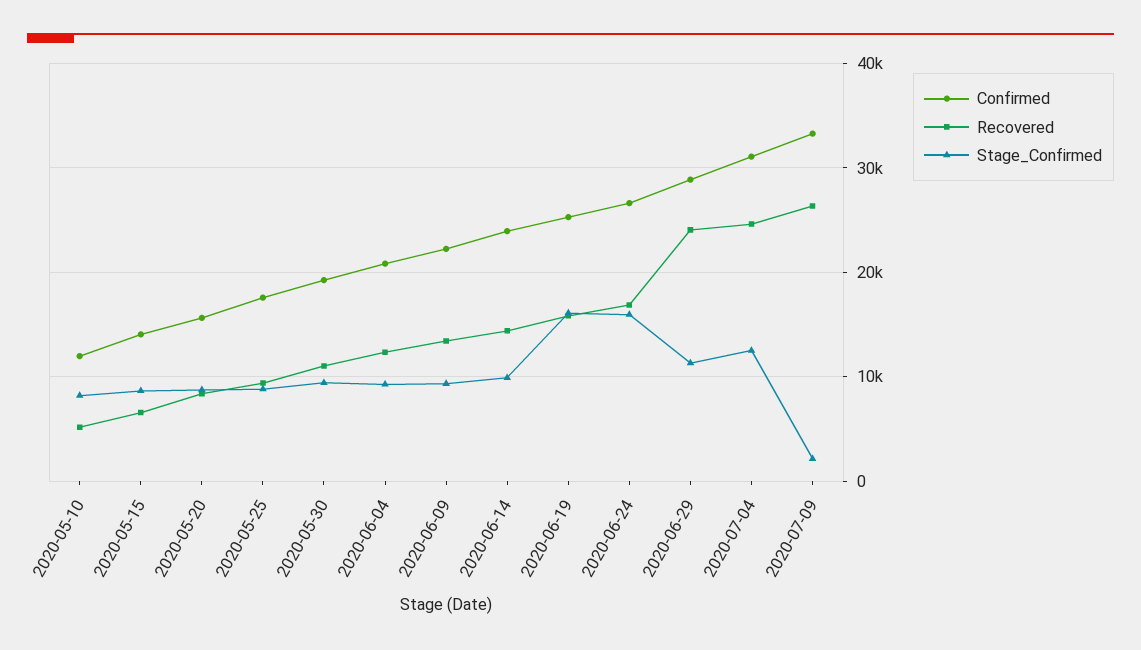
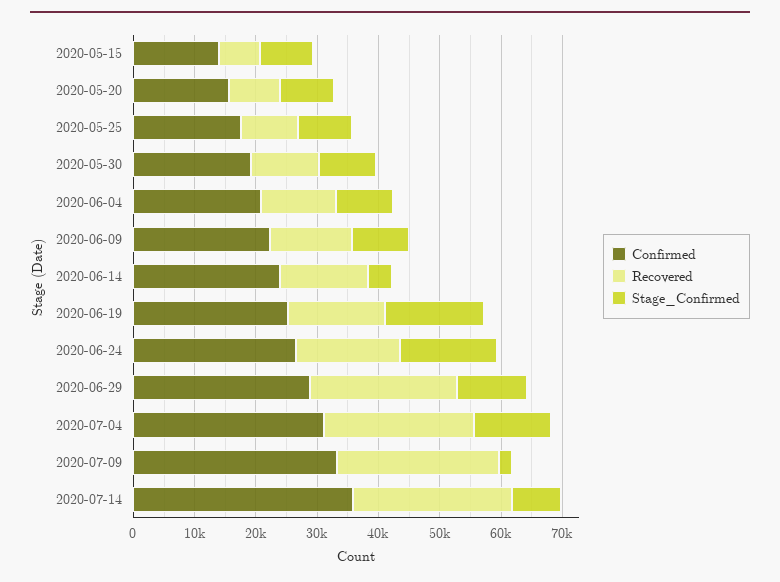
Confirmed, 2020-05-10: 12000 -> none
Recovered, 2020-05-10: 5000 -> none
Stage_Confirmed, 2020-05-10: 8000 -> none
Stage_Confirmed, 2020-06-14: 10000 -> 4000
Confirmed, 2020-07-14: none -> 36000
Recovered, 2020-07-14: none -> 26000
Stage_Confirmed, 2020-07-14: none -> 8000

